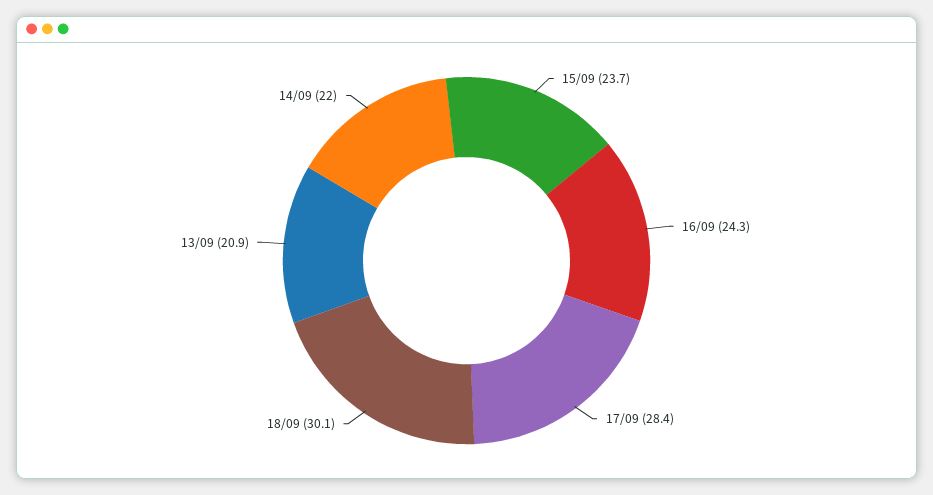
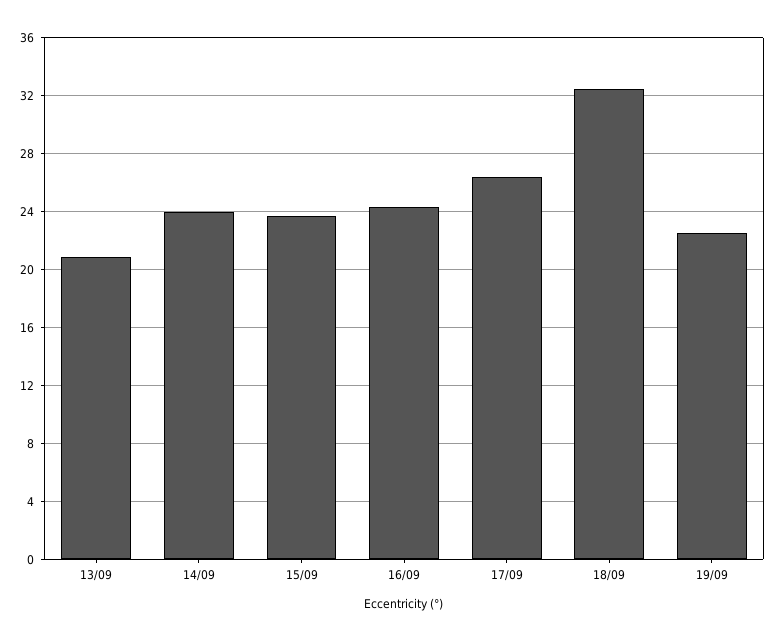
17/09: 28.4 -> 26.5
18/09: 30.1 -> 32.5
14/09: 22 -> 24
19/09: none -> 22.5

